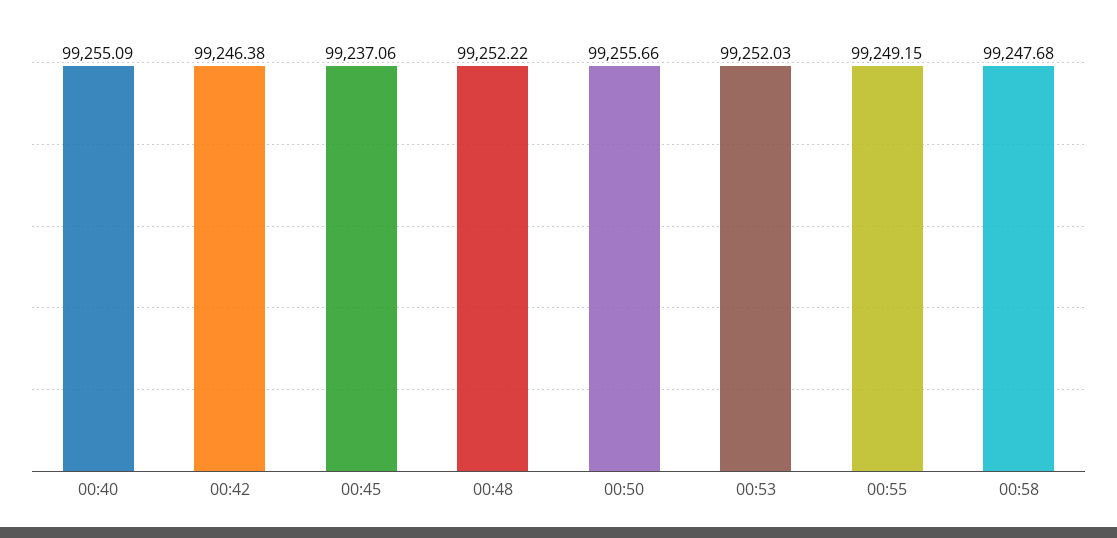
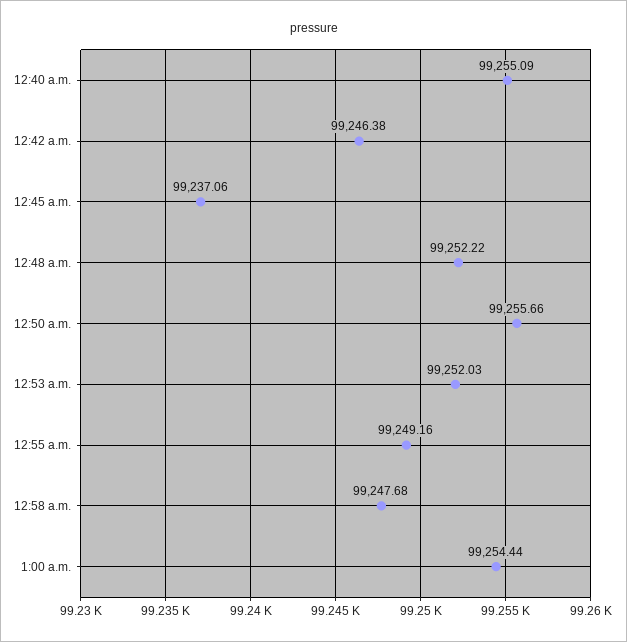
00:55: 99249.15 -> 99249.16
1:00 a.m.: none -> 99254.44

